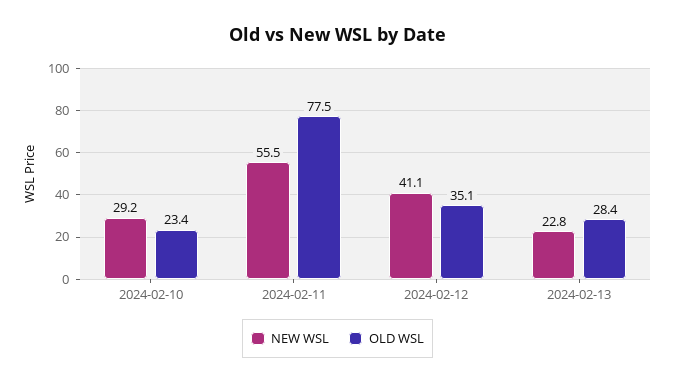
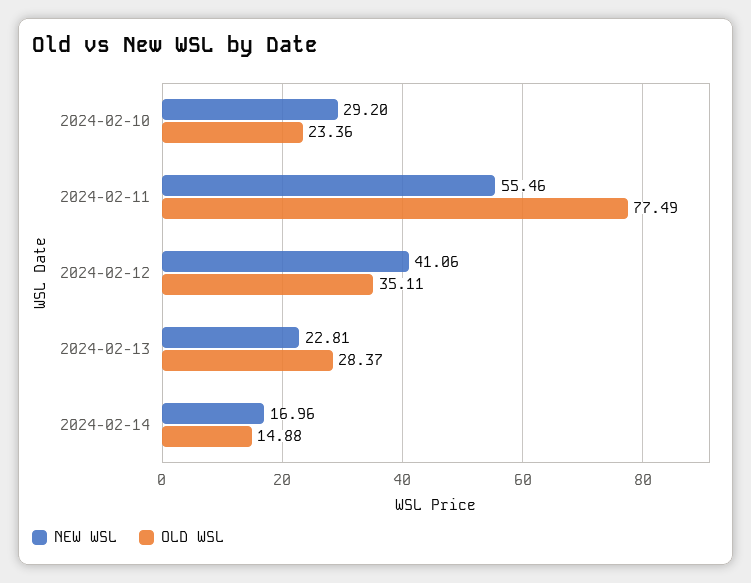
NEW WSL, 2024-02-14: none -> 16.96
OLD WSL, 2024-02-14: none -> 14.88

